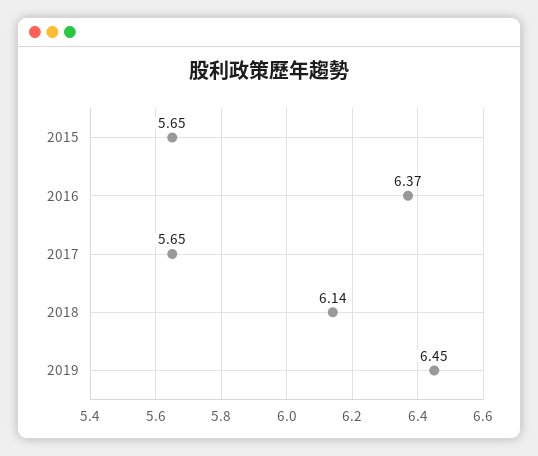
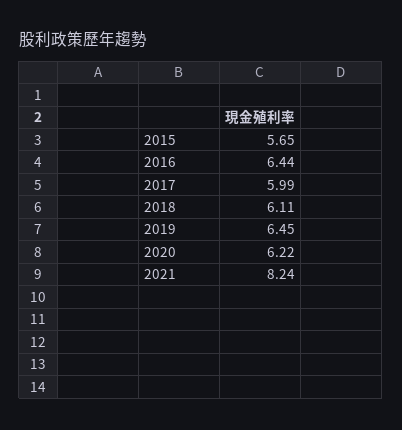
2016: 6.37 -> 6.44
2017: 5.65 -> 5.99
2018: 6.14 -> 6.11
2020: none -> 6.22
2021: none -> 8.24

